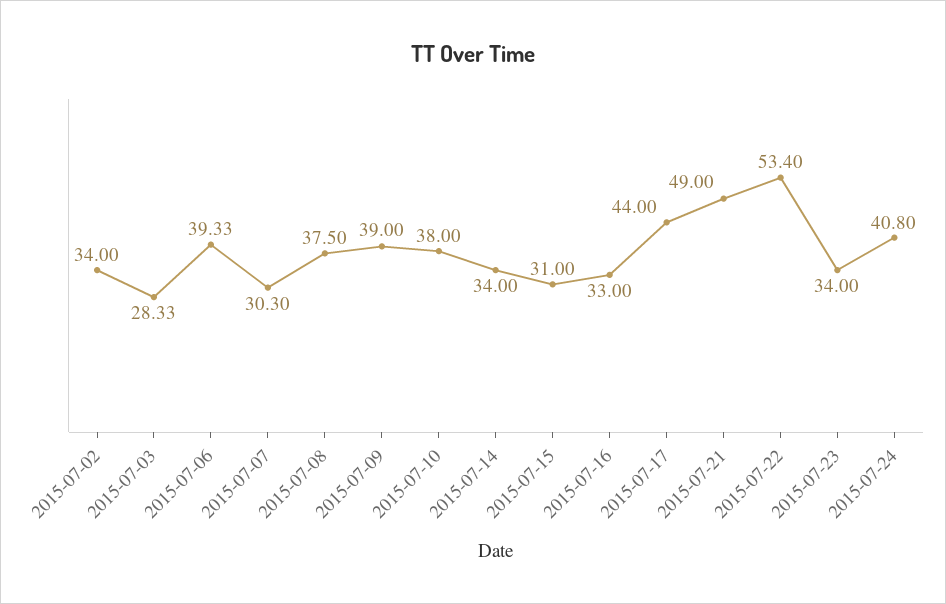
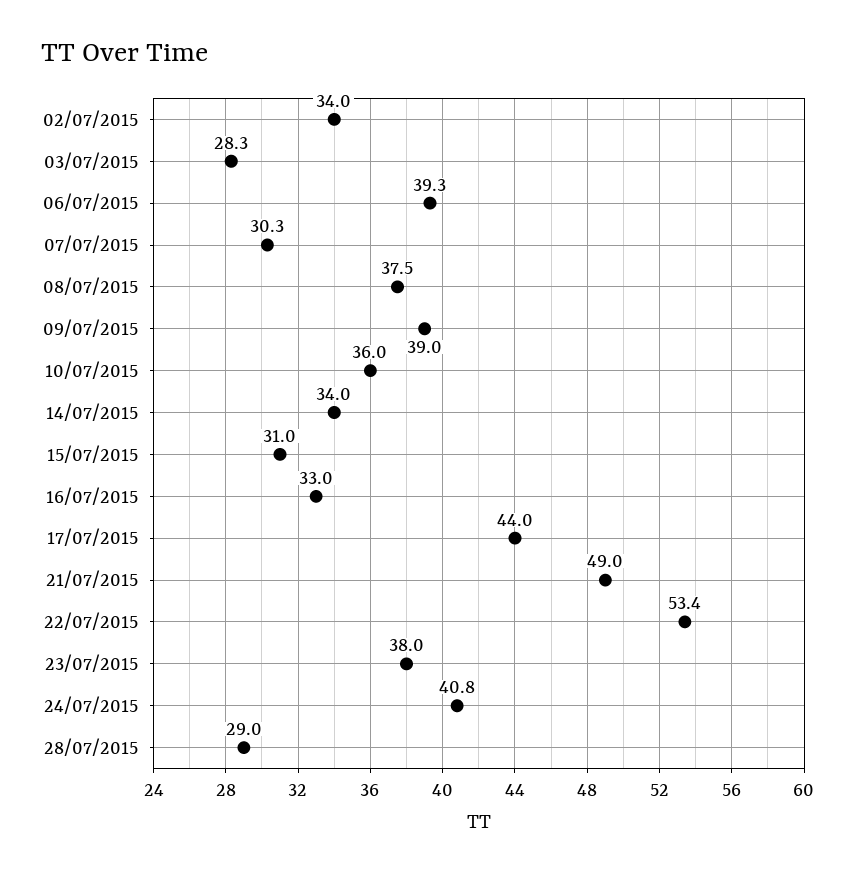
2015-07-10: 38 -> 36
2015-07-23: 34 -> 38
28/07/2015: none -> 29

